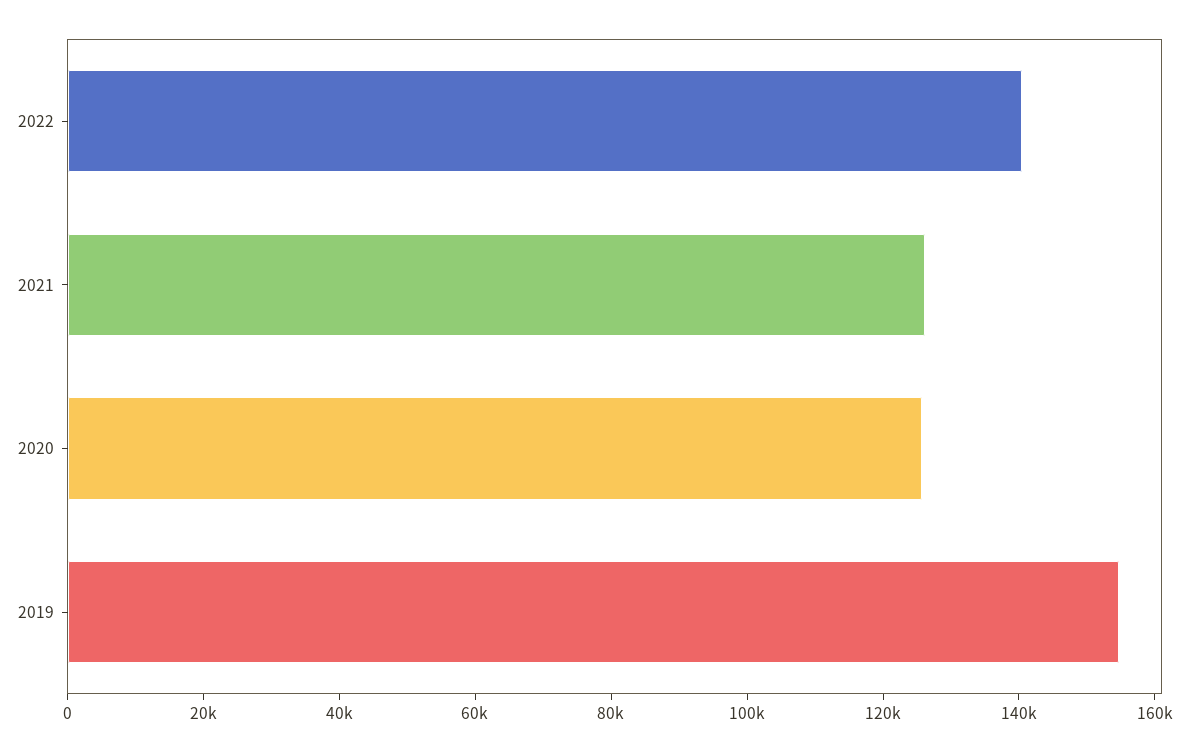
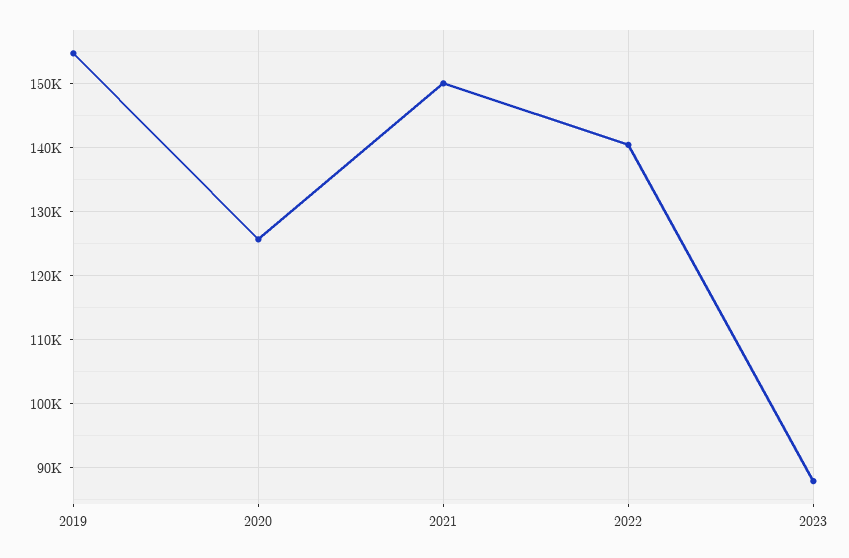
2021: 125000 -> 150000
2023: none -> 88000

